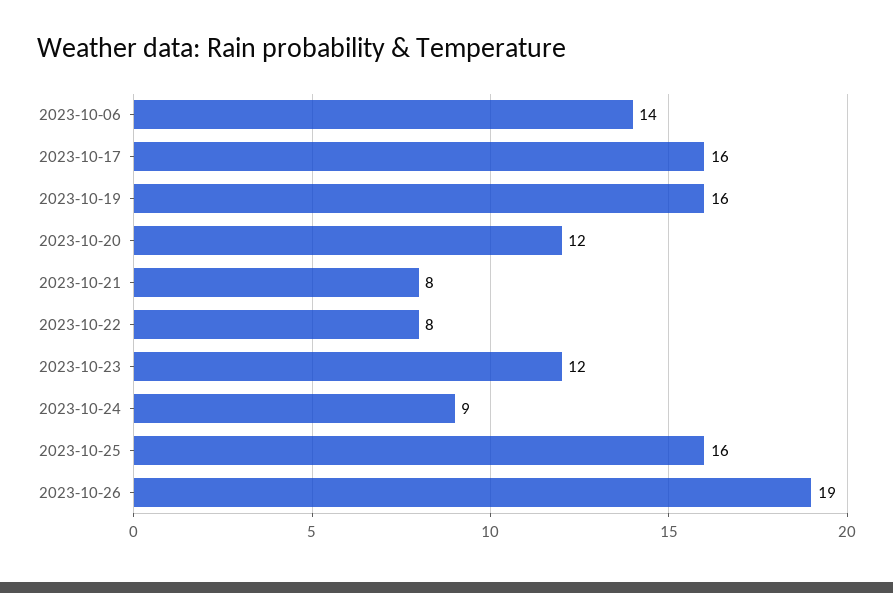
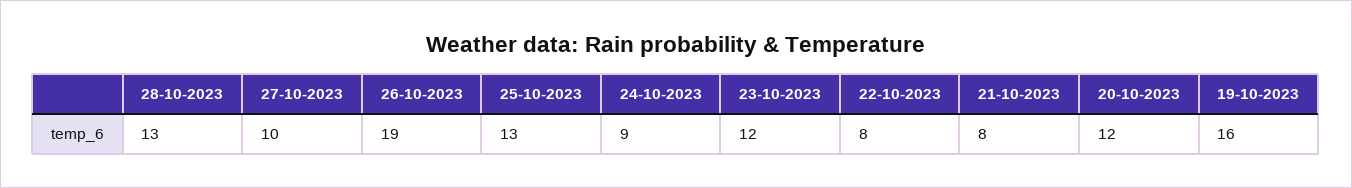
2023-10-06: 14 -> none
2023-10-17: 16 -> none
2023-10-25: 16 -> 13
28-10-2023: none -> 13
27-10-2023: none -> 10

